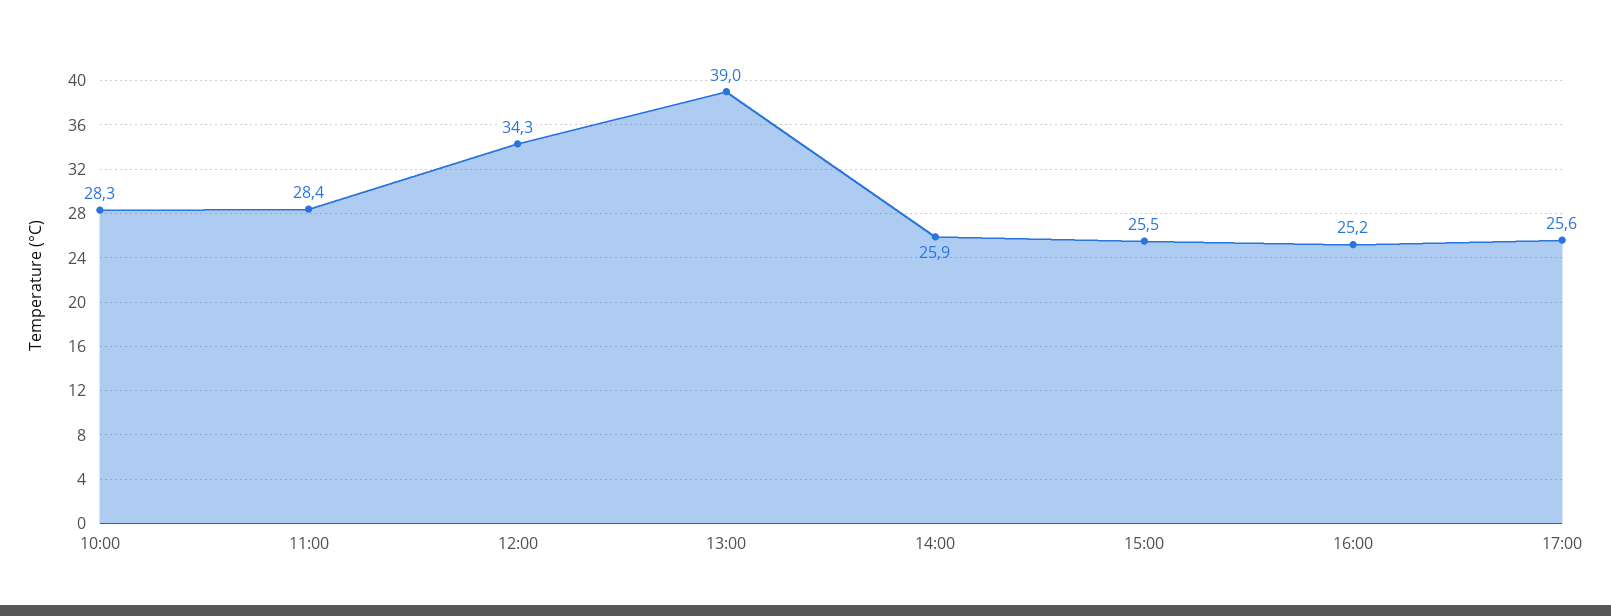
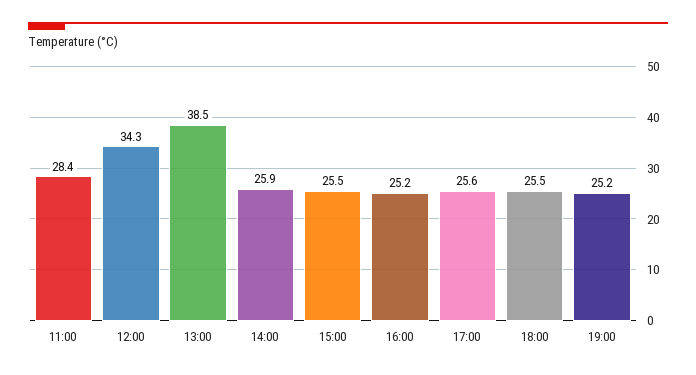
10:00: 28.3 -> none
13:00: 39 -> 38.5
18:00: none -> 25.5
19:00: none -> 25.2

